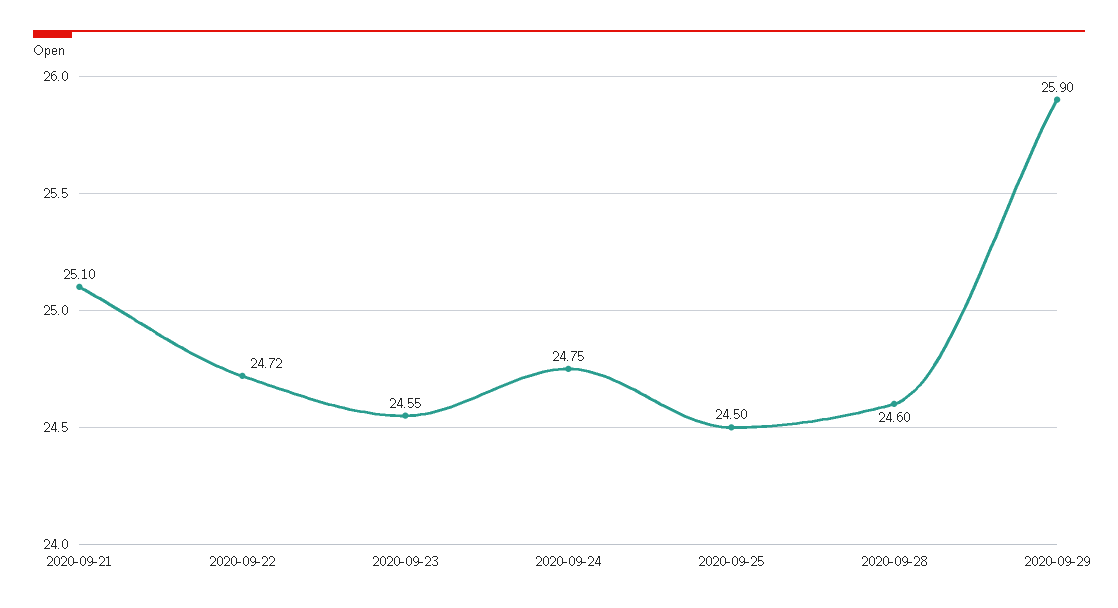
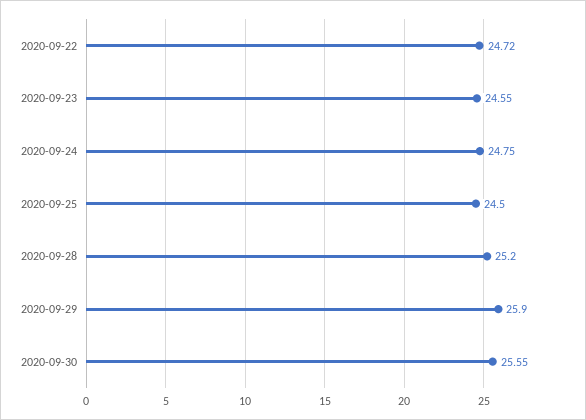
2020-09-21: 25.1 -> none
2020-09-28: 24.6 -> 25.2
2020-09-30: none -> 25.55

